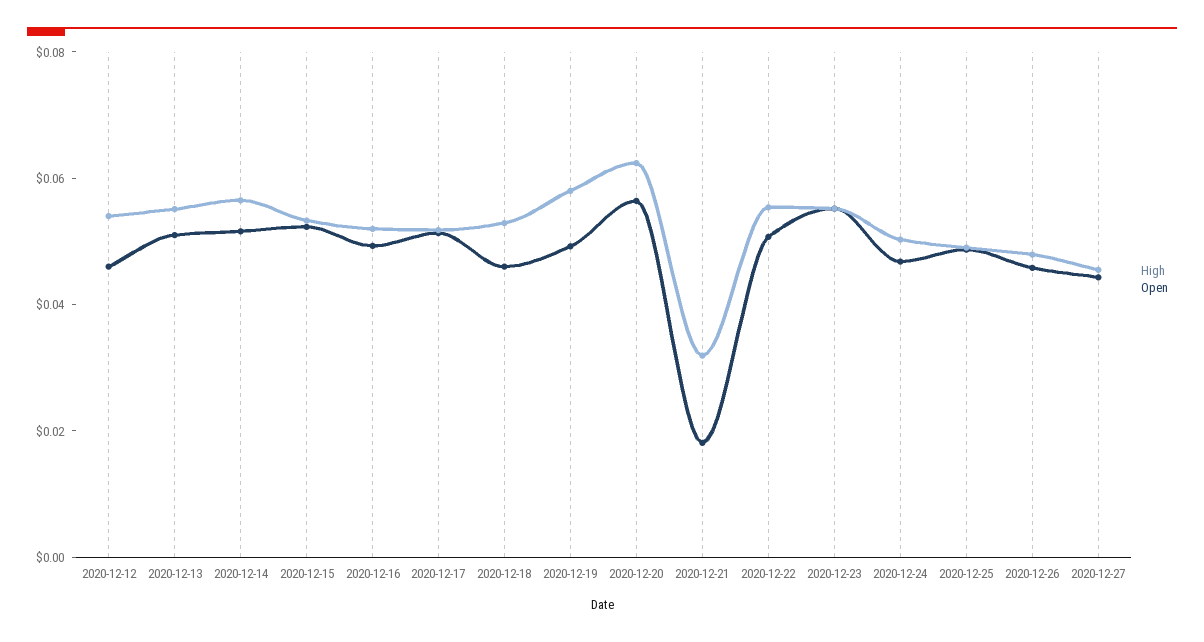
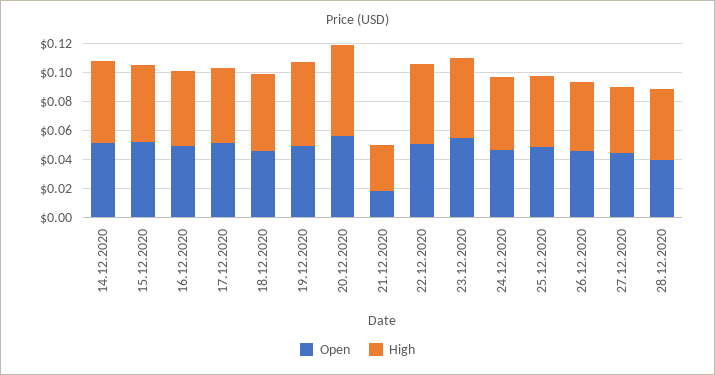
High, 2020-12-12: 0.055 -> none
Open, 2020-12-12: 0.045 -> none
High, 2020-12-13: 0.055 -> none
Open, 2020-12-13: 0.05 -> none
Open, 28.12.2020: none -> 0.04
High, 28.12.2020: none -> 0.05

